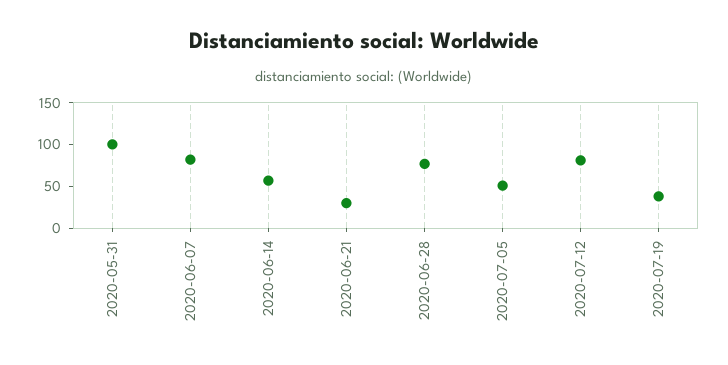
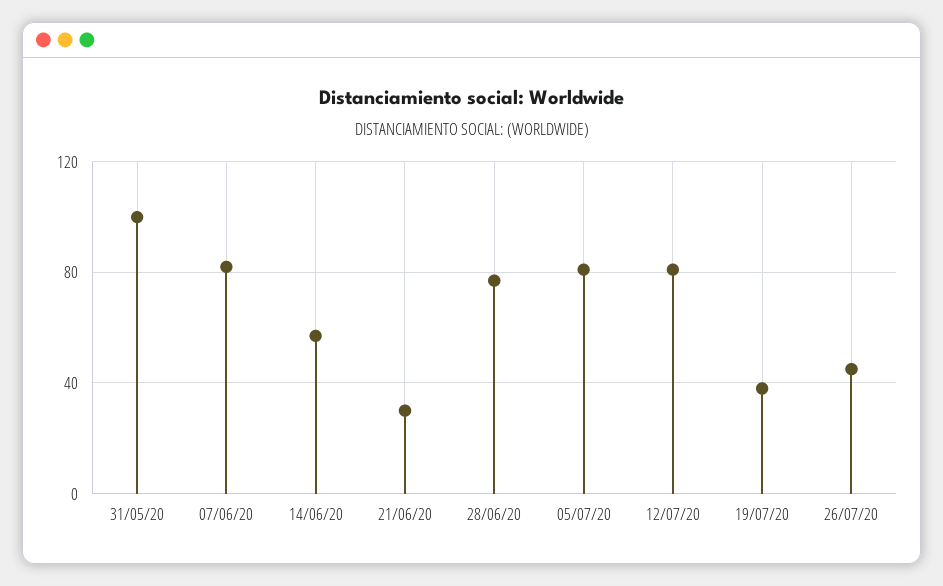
2020-07-05: 50 -> 80
26/07/20: none -> 45

